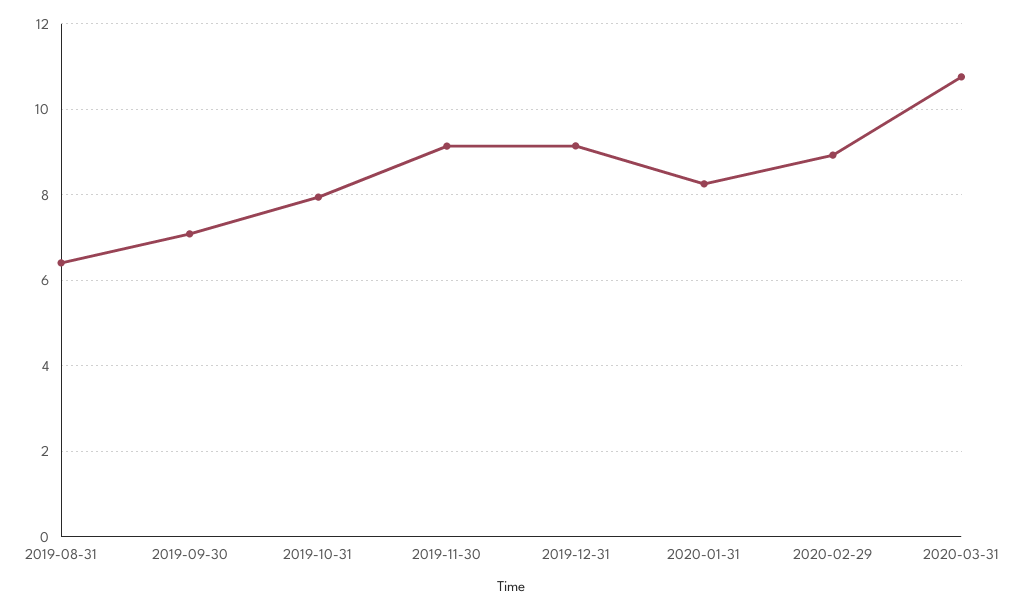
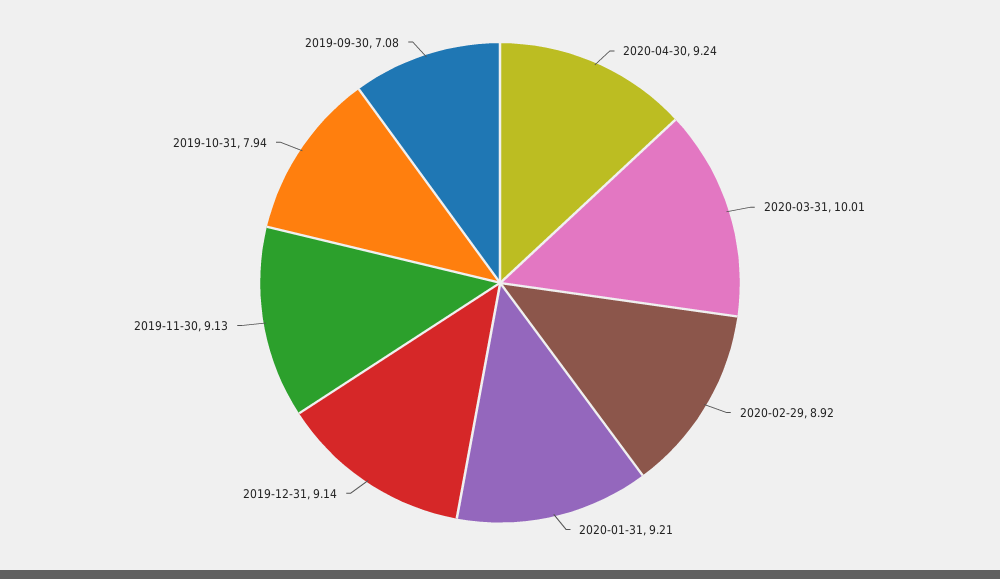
2019-08-31: 6.4 -> none
2020-01-31: 8.2 -> 9.21
2020-03-31: 10.8 -> 10.01
2020-04-30: none -> 9.24

